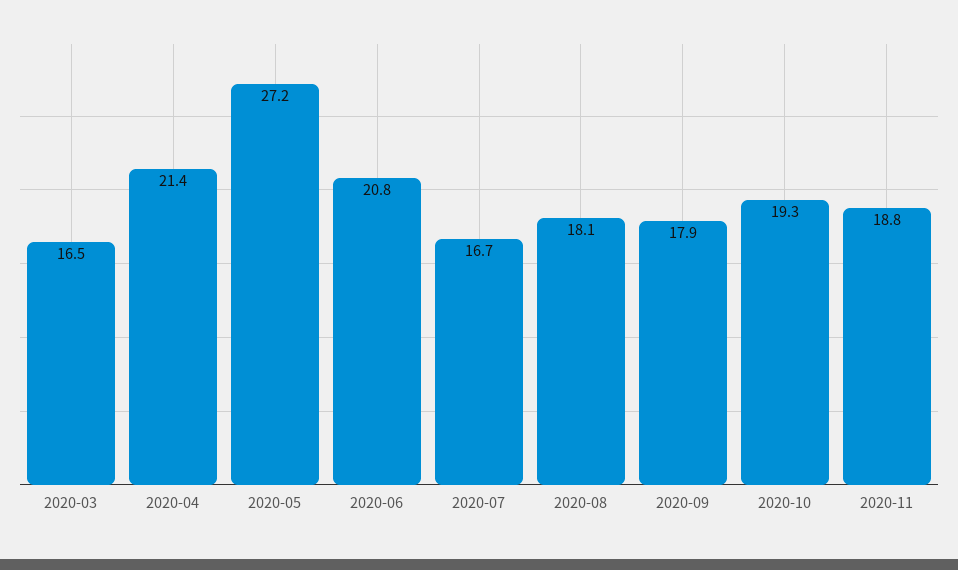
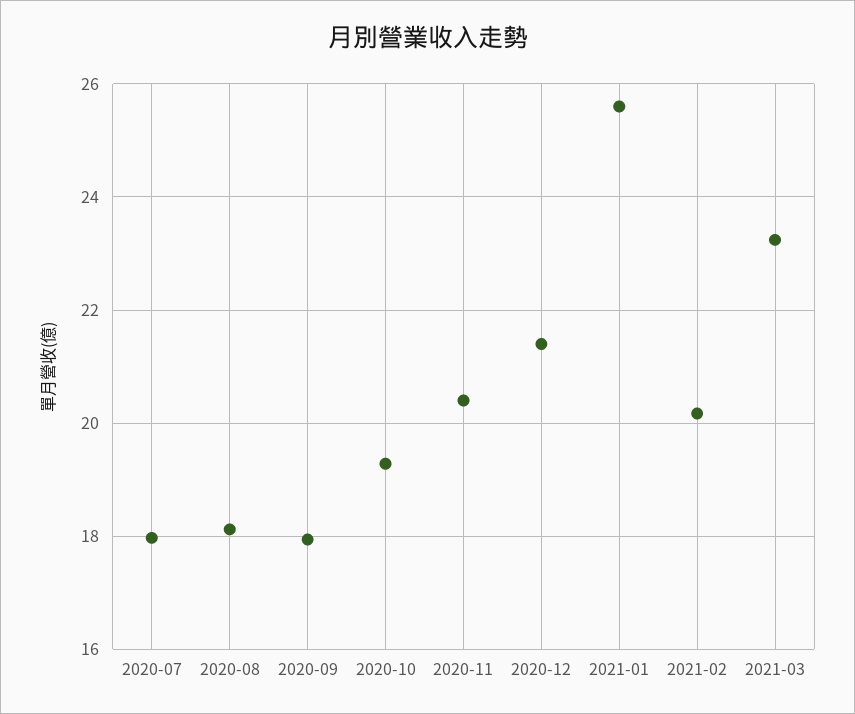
2020-03: 16.5 -> none
2020-04: 21.4 -> none
2020-05: 27.2 -> none
2020-06: 20.8 -> none
2020-07: 16.7 -> 18
2020-11: 18.8 -> 20.4
2020-12: none -> 21.4
2021-01: none -> 25.6
2021-02: none -> 20.2
2021-03: none -> 23.2

